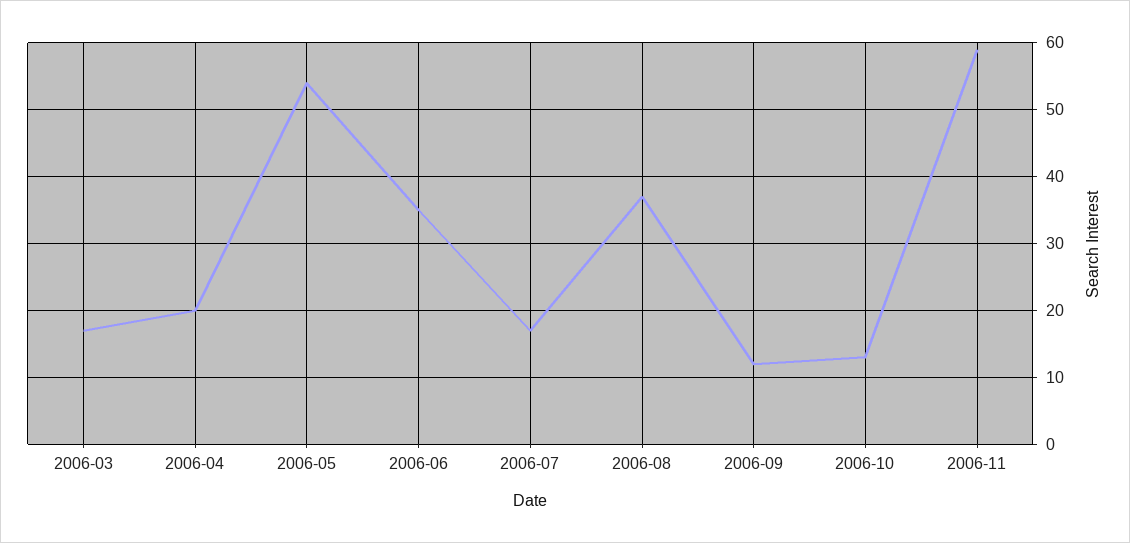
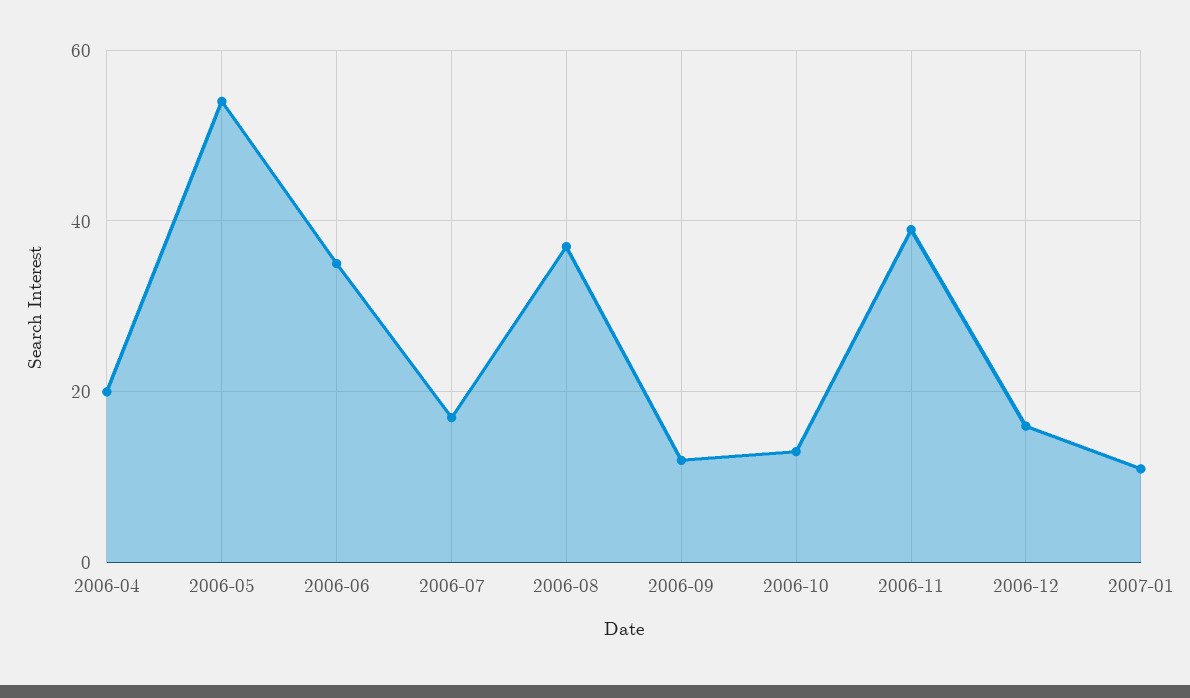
2006-03: 17 -> none
2006-11: 59 -> 40
2006-12: none -> 15
2007-01: none -> 10

